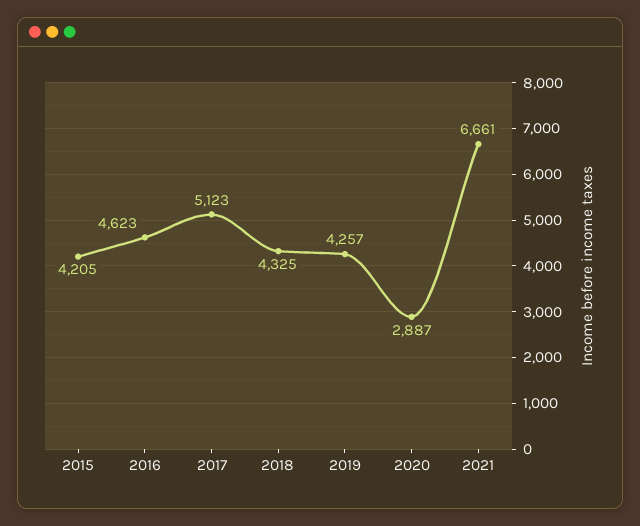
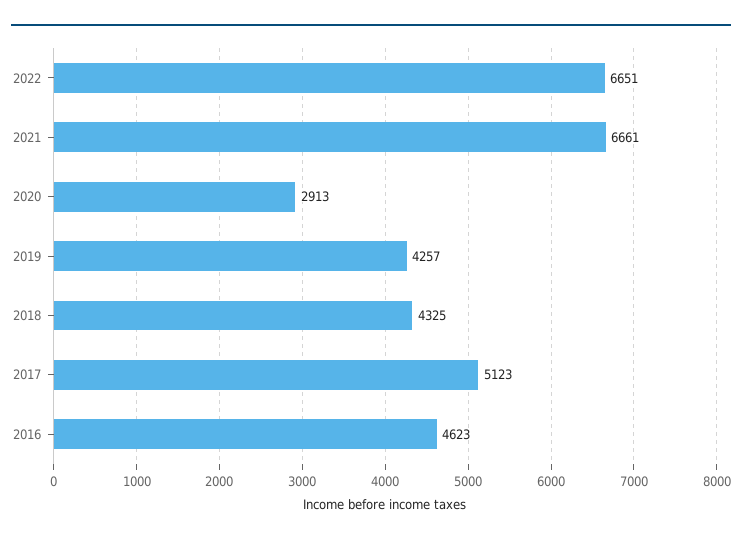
2015: 4205 -> none
2020: 2887 -> 2913
2022: none -> 6651

